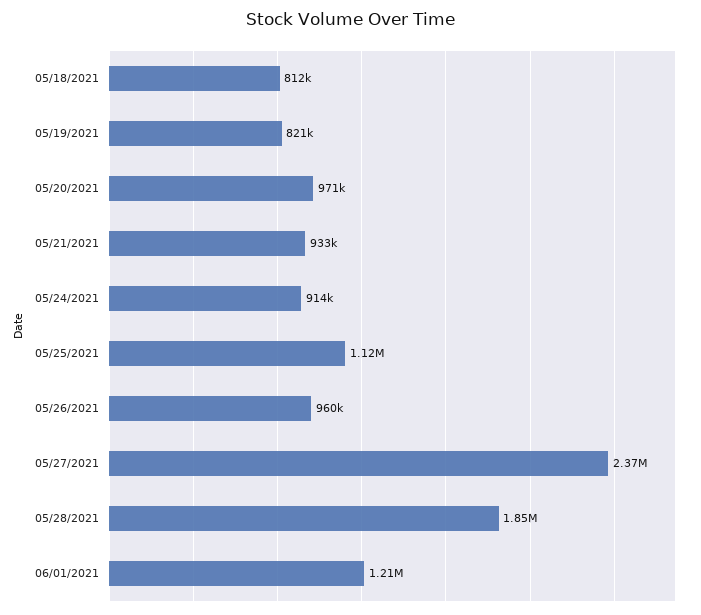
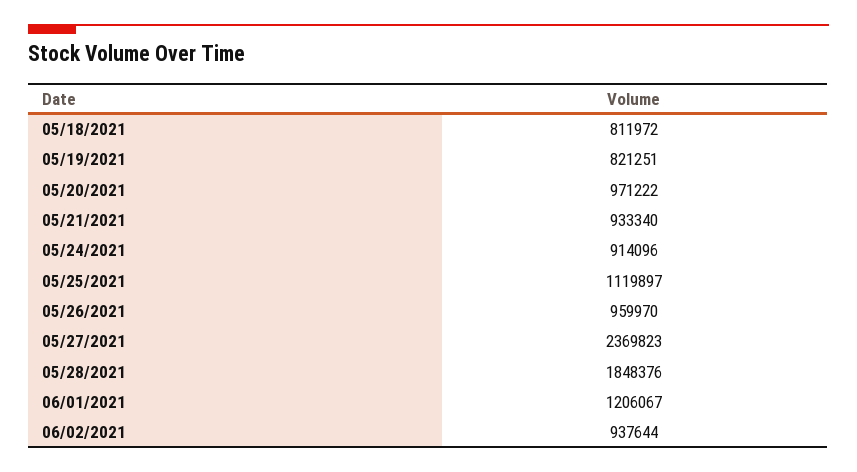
06/02/2021: none -> 937644

